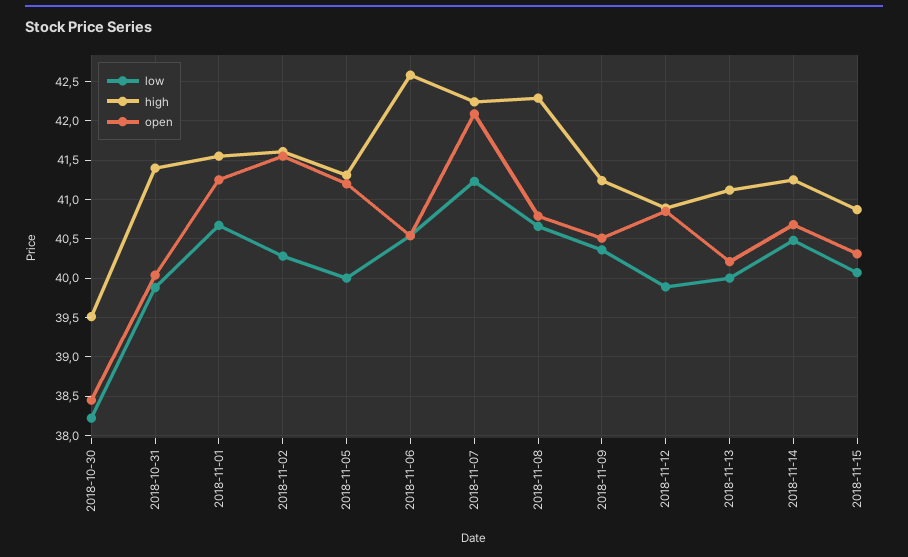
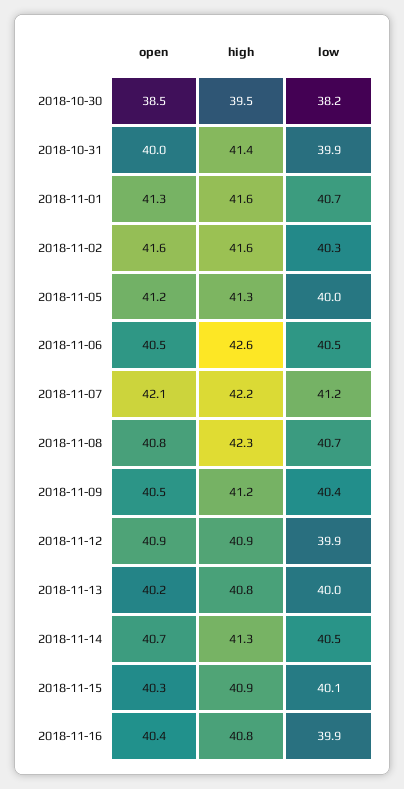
high, 2018-11-13: 41.1 -> 40.8
open, 2018-11-16: none -> 40.4
high, 2018-11-16: none -> 40.8
low, 2018-11-16: none -> 39.9

